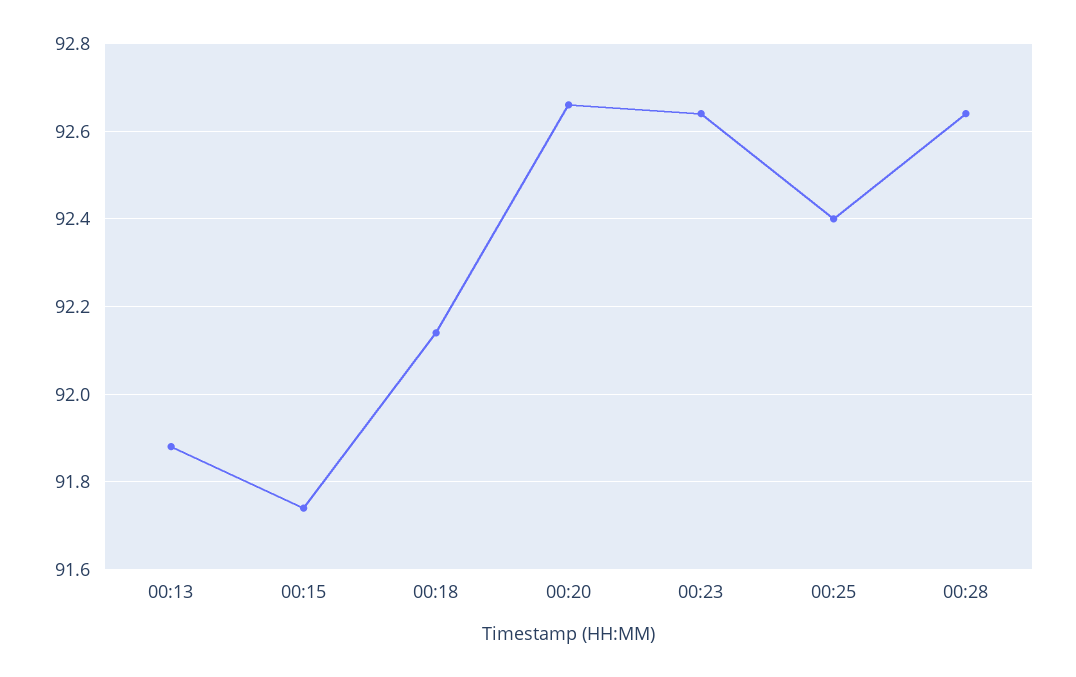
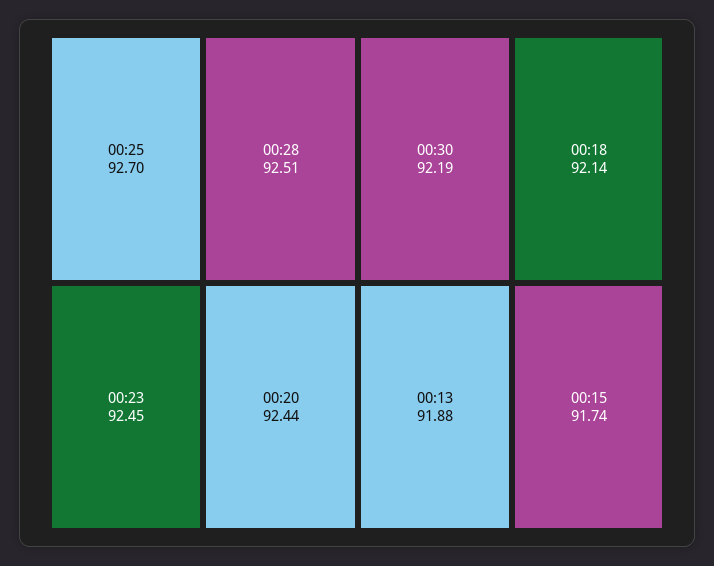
00:20: 92.65 -> 92.44
00:23: 92.65 -> 92.45
00:25: 92.4 -> 92.7
00:28: 92.65 -> 92.51
00:30: none -> 92.19

